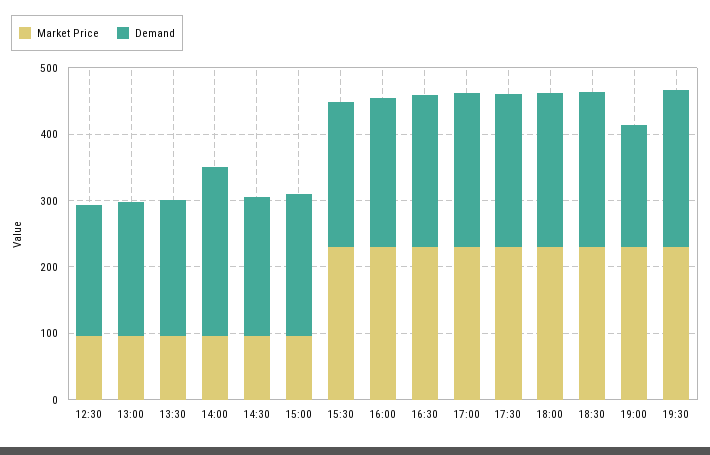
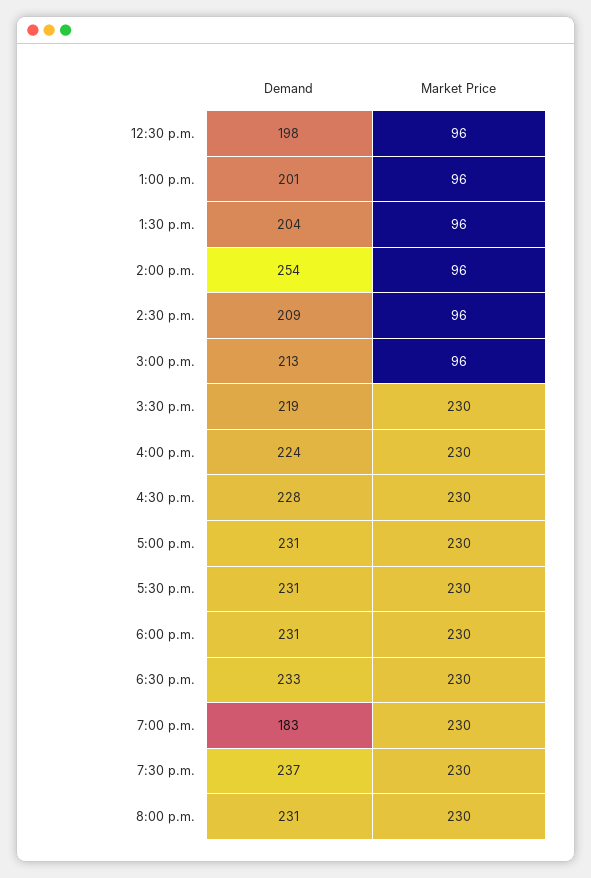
Demand, 8:00 p.m.: none -> 231
Market Price, 8:00 p.m.: none -> 230

